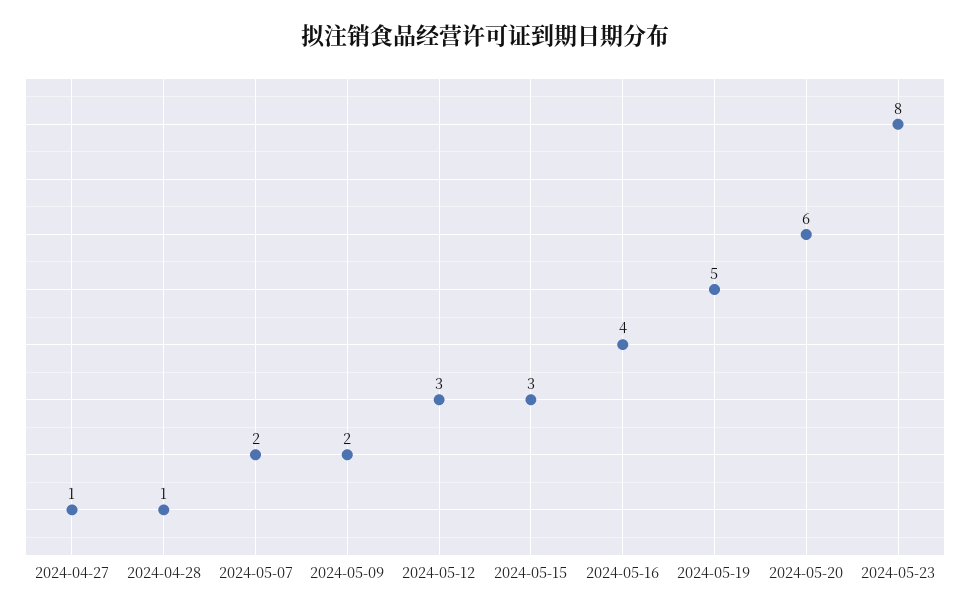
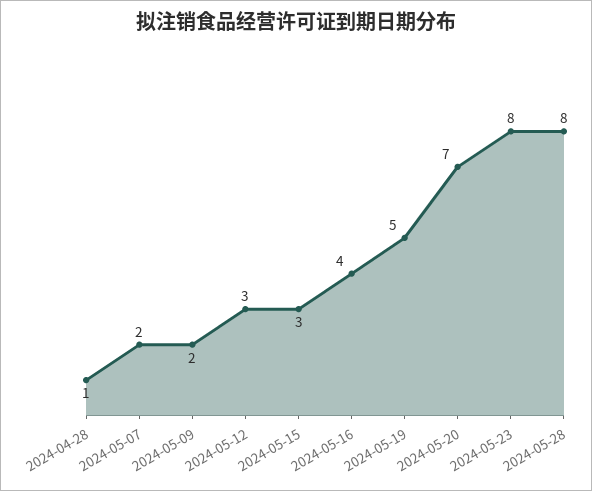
2024-04-27: 1 -> none
2024-05-20: 6 -> 7
2024-05-28: none -> 8

